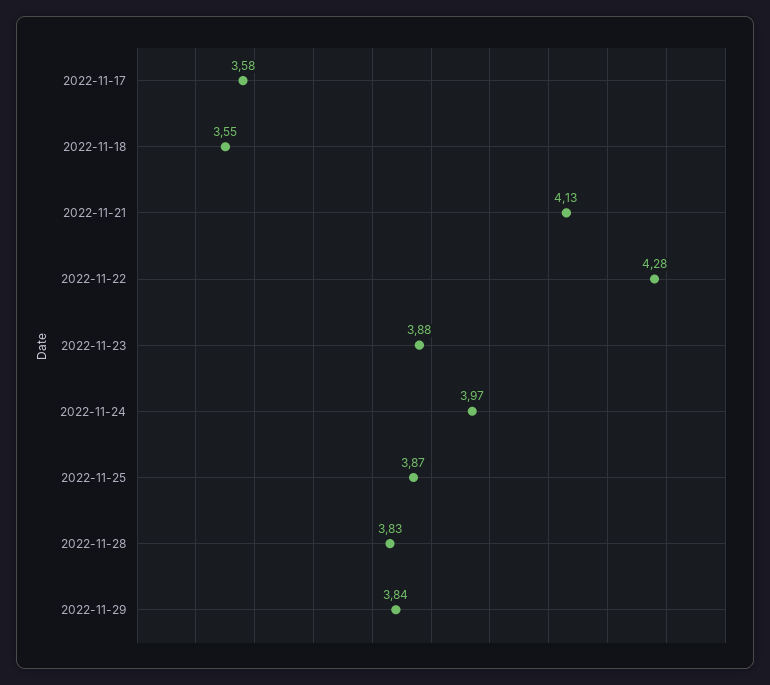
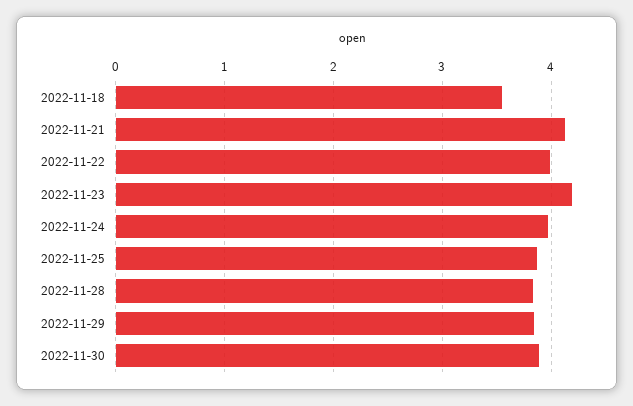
2022-11-17: 3.58 -> none
2022-11-22: 4.28 -> 4
2022-11-23: 3.88 -> 4.2
2022-11-30: none -> 3.9

